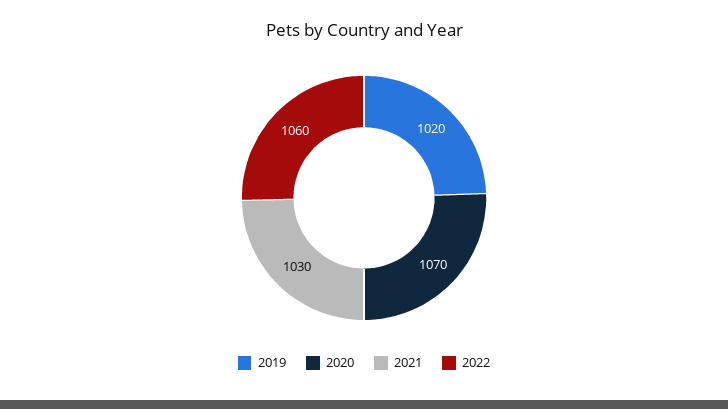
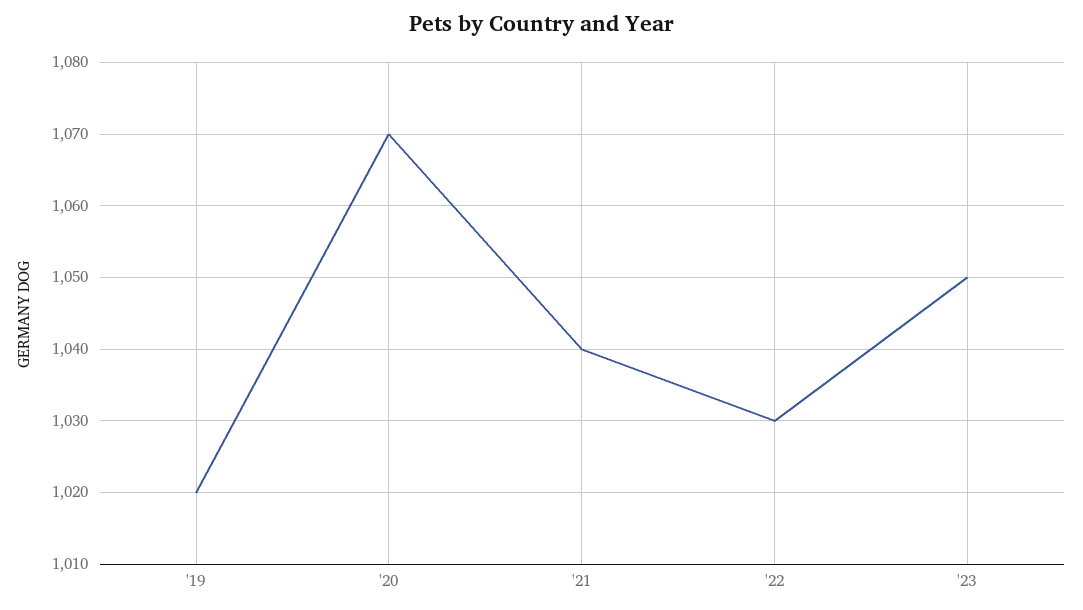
2021: 1030 -> 1040
2022: 1060 -> 1030
'23: none -> 1050

